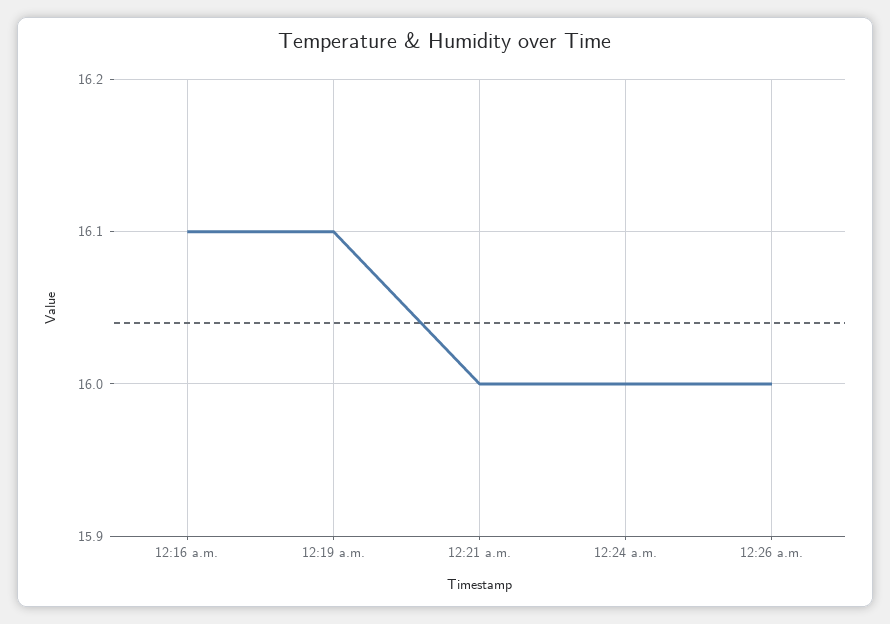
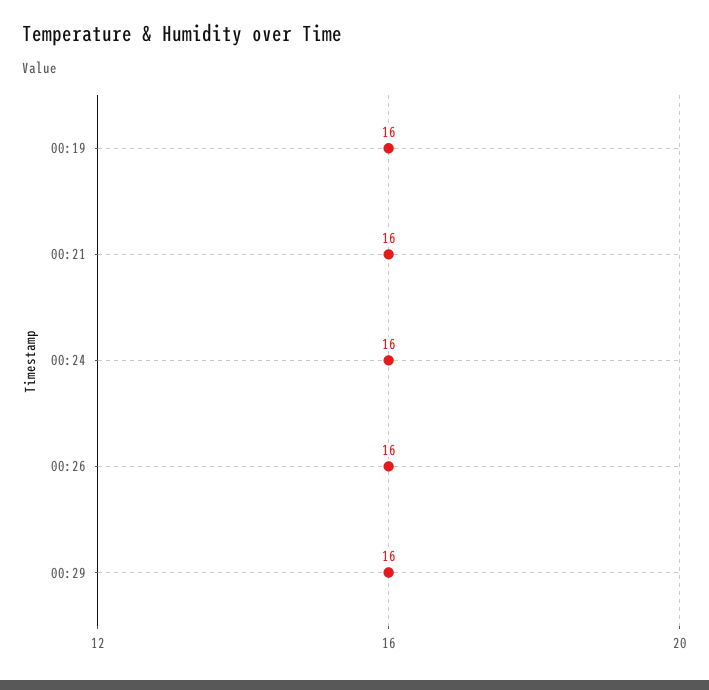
12:16 a.m.: 16.1 -> none
12:19 a.m.: 16.1 -> 16
00:29: none -> 16

